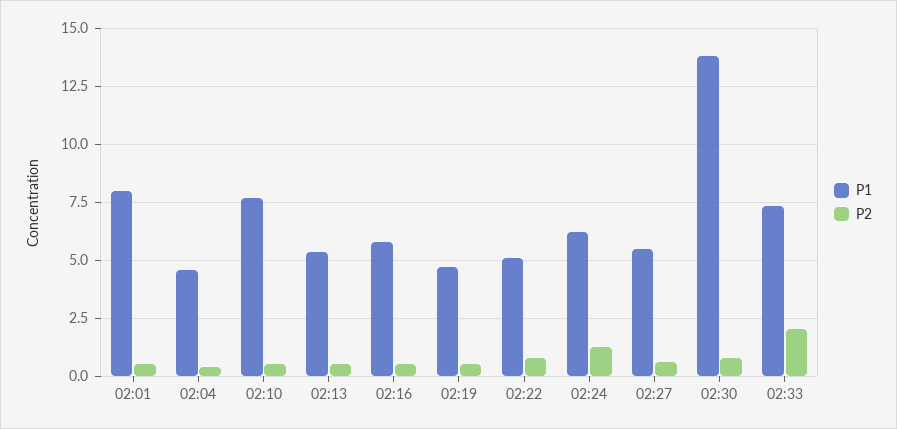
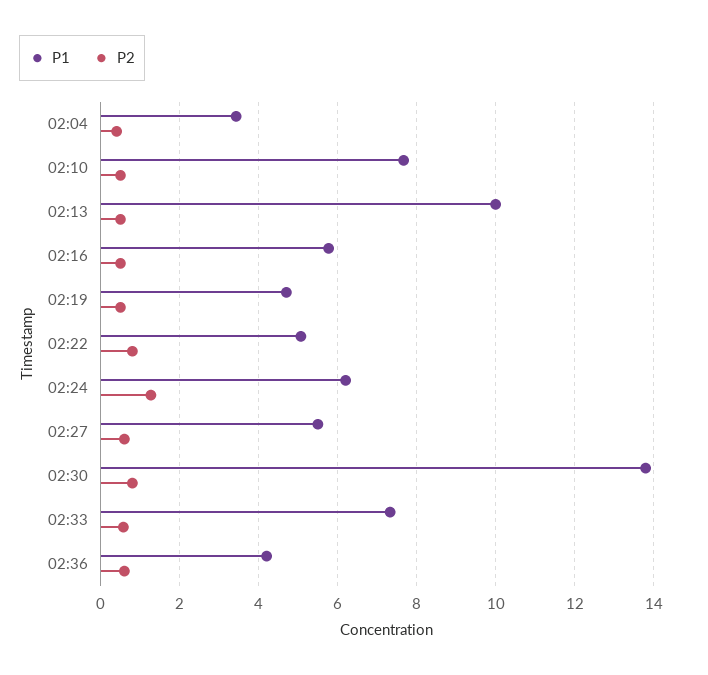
P1, 02:01: 8 -> none
P2, 02:01: 0.5 -> none
P1, 02:04: 4.5 -> 3.4
P1, 02:13: 5.5 -> 10
P2, 02:33: 2 -> 0.6
P1, 02:36: none -> 4.2
P2, 02:36: none -> 0.6

